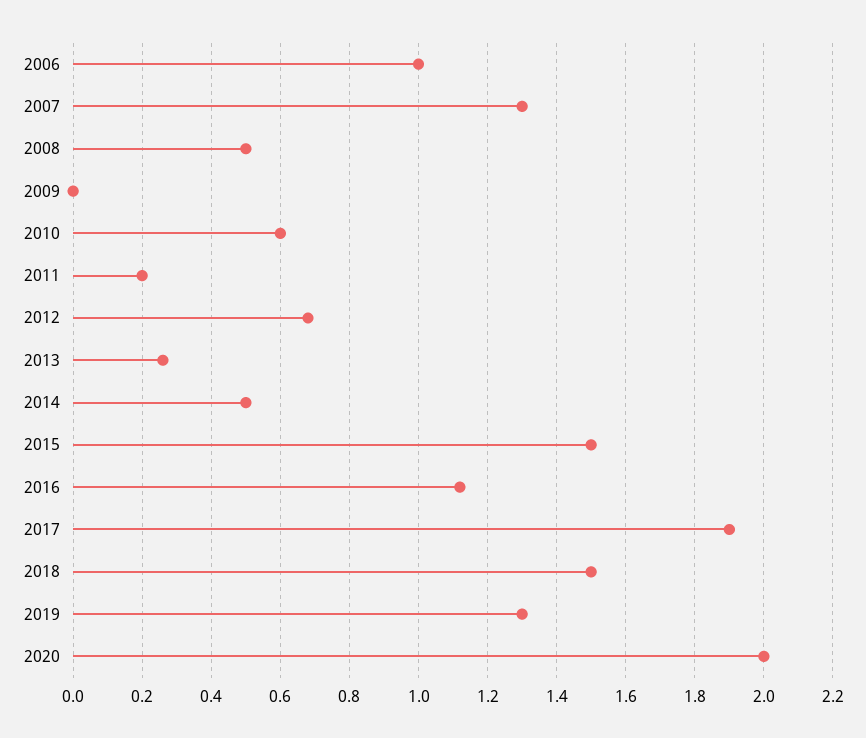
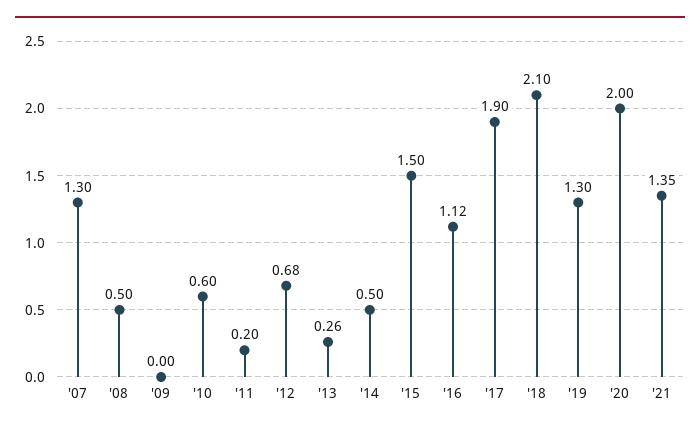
2006: 1 -> none
2018: 1.5 -> 2.1
'21: none -> 1.35

